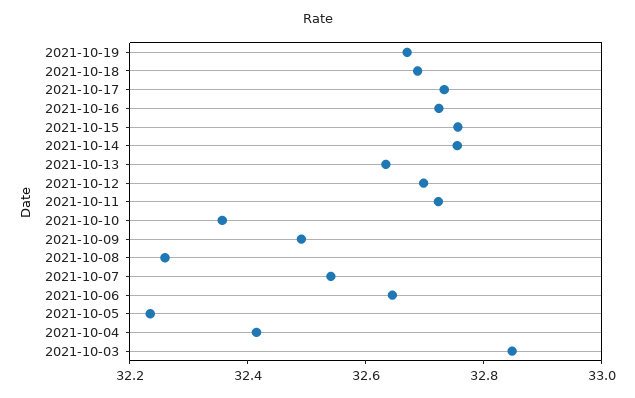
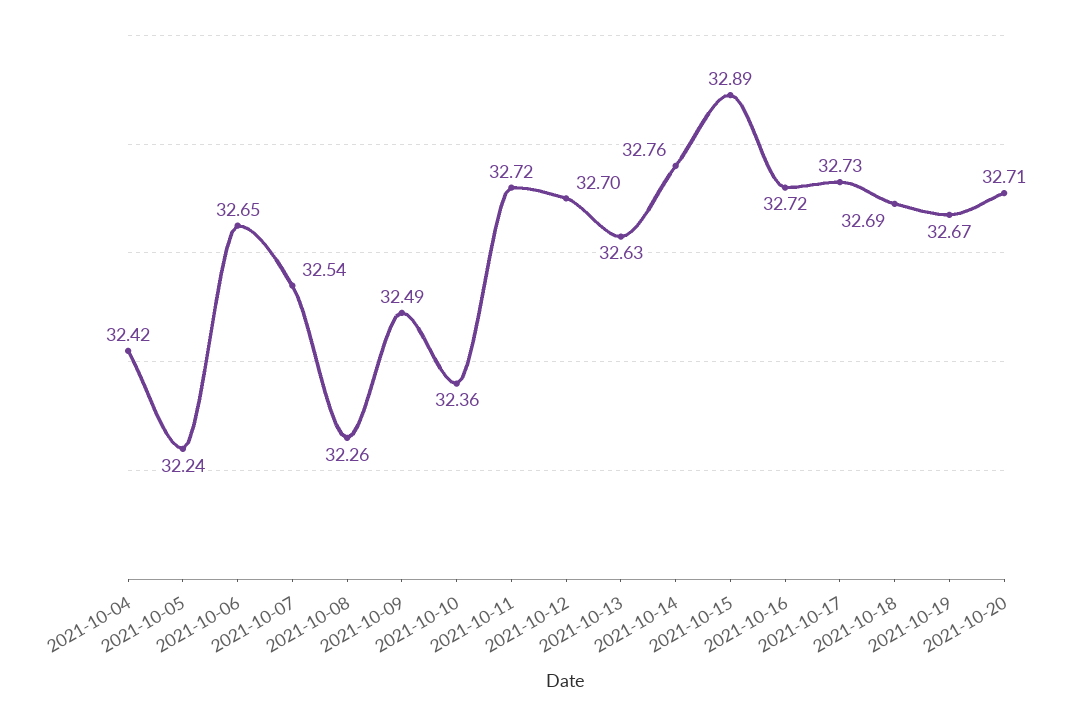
2021-10-15: 32.75 -> 32.89
2021-10-03: 32.85 -> none
2021-10-20: none -> 32.71

